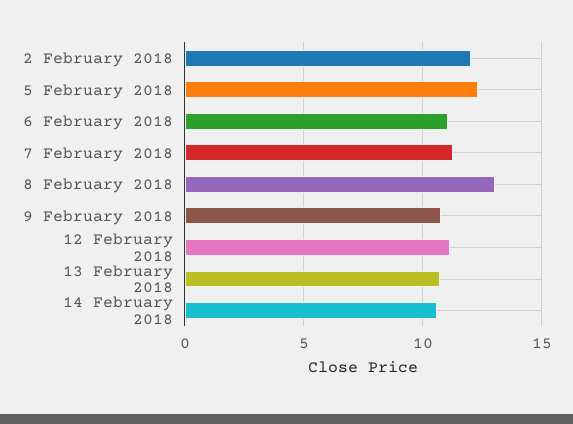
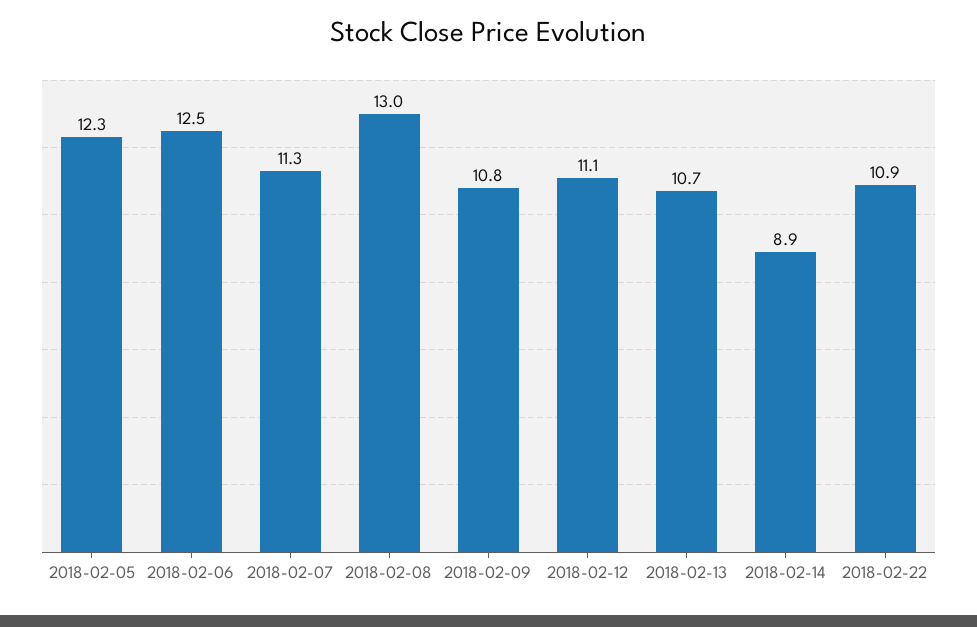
2 February 2018: 12 -> none
6 February 2018: 11 -> 12.5
14 February 2018: 10.5 -> 8.9
2018-02-22: none -> 10.9

